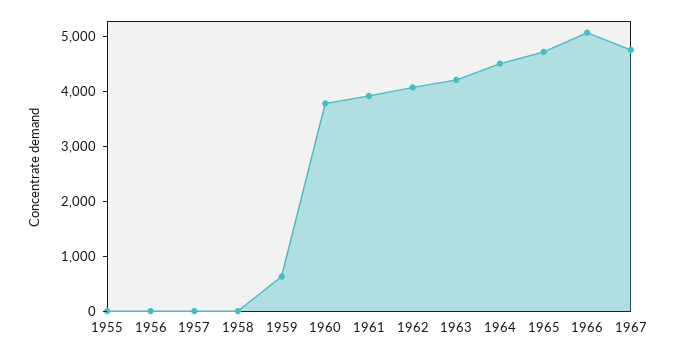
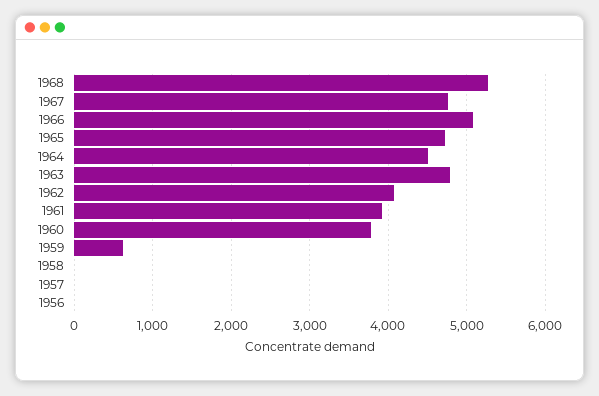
1955: 0 -> none
1963: 4200 -> 4800
1968: none -> 5300

